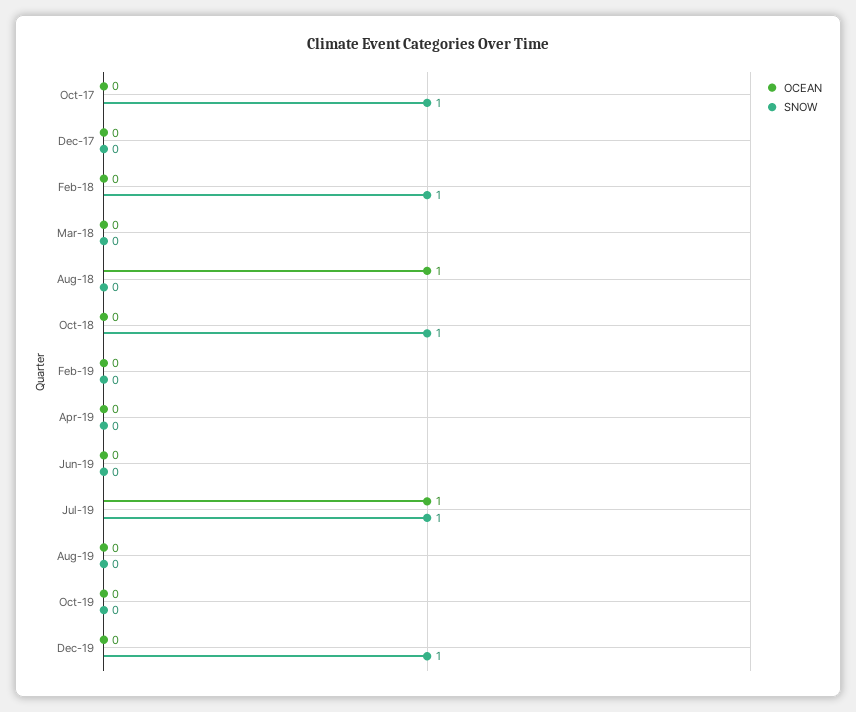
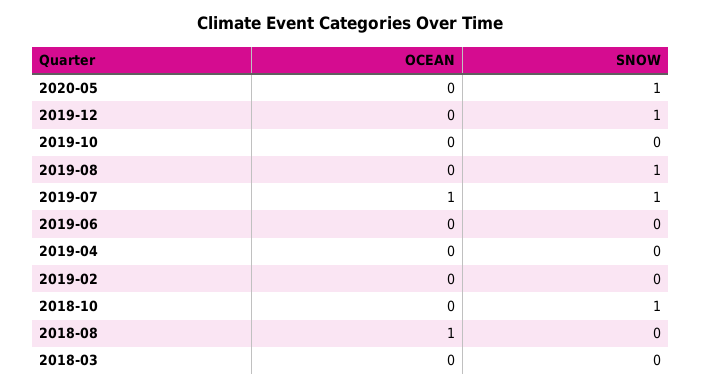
OCEAN, Oct-17: 0 -> none
SNOW, Oct-17: 1 -> none
OCEAN, Dec-17: 0 -> none
SNOW, Dec-17: 0 -> none
OCEAN, Feb-18: 0 -> none
SNOW, Feb-18: 1 -> none
SNOW, Aug-19: 0 -> 1
OCEAN, 2020-05: none -> 0
SNOW, 2020-05: none -> 1

